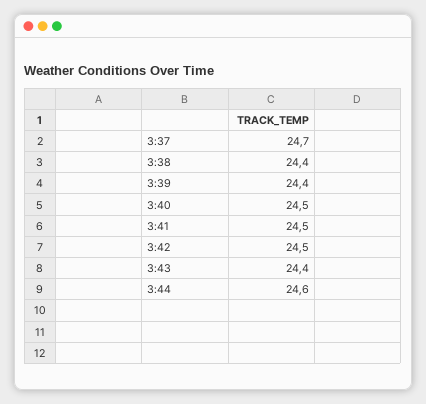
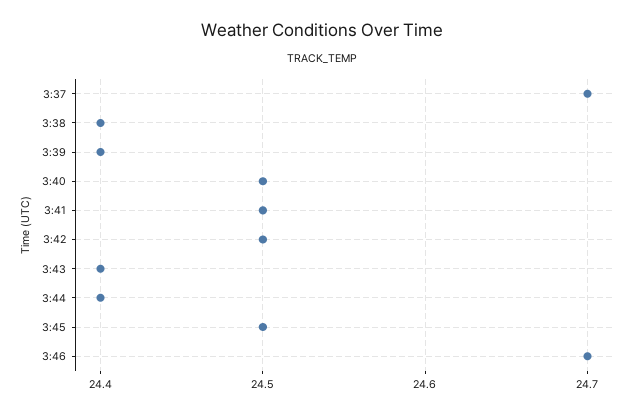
3:44: 24.6 -> 24.4
3:45: none -> 24.5
3:46: none -> 24.7

